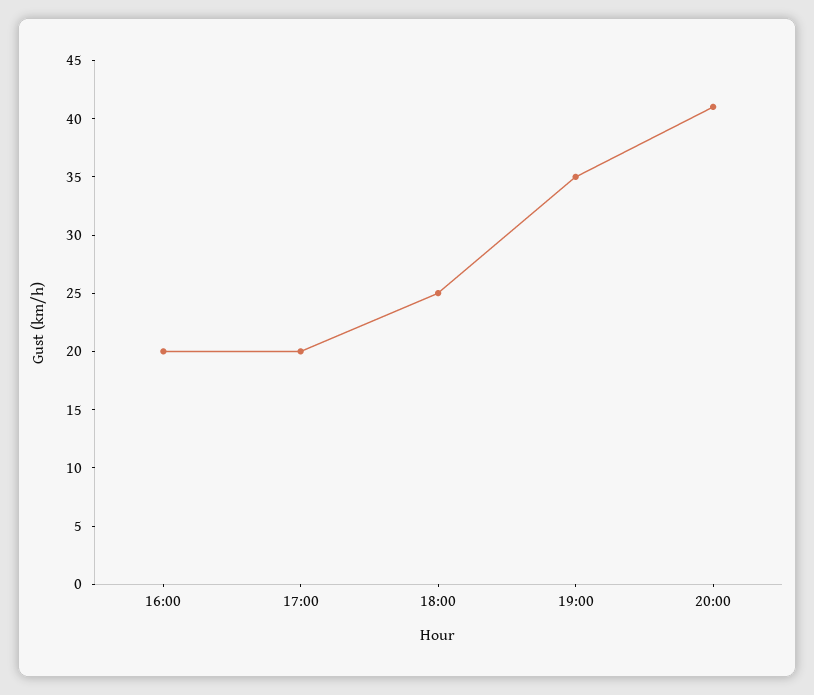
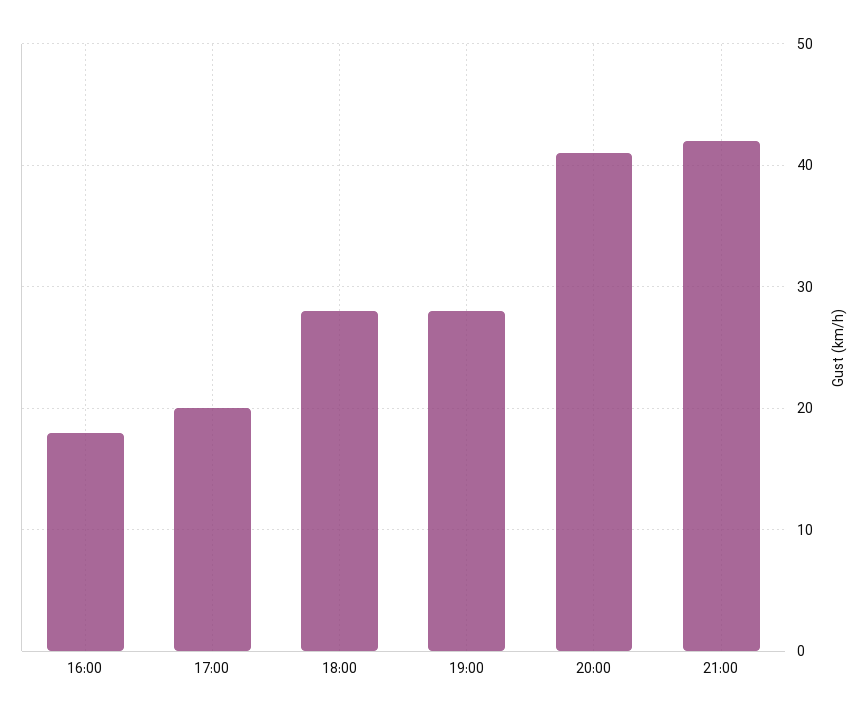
16:00: 20 -> 18
18:00: 25 -> 28
19:00: 35 -> 28
21:00: none -> 42

